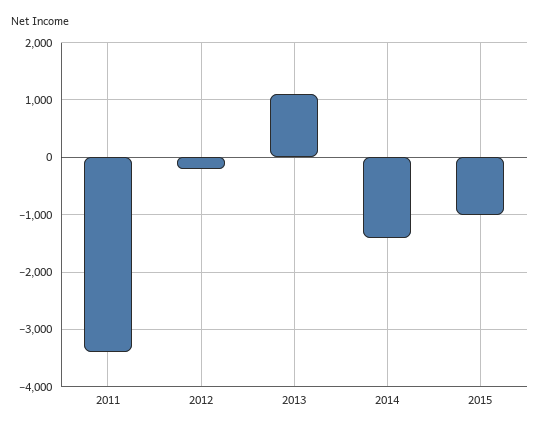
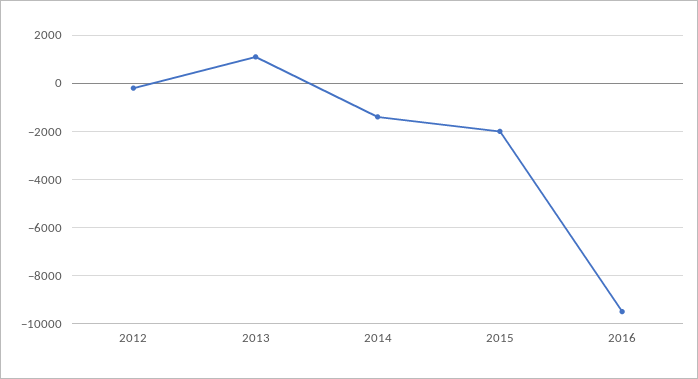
2011: -3400 -> none
2015: -1000 -> -2000
2016: none -> -9500

